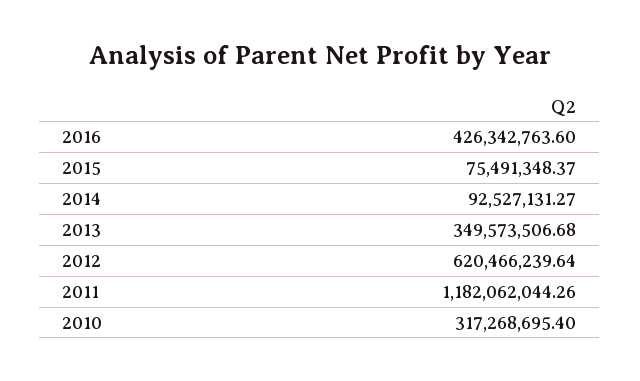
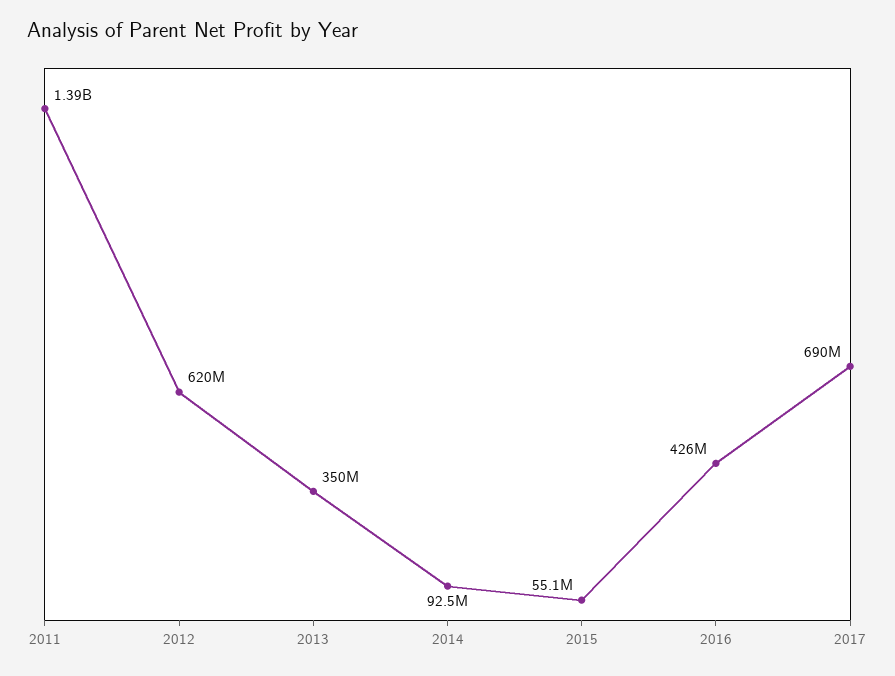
2015: 75491348.37 -> 55100000
2011: 1182062044.26 -> 1390000000
2010: 317268695.4 -> none
2017: none -> 690000000

